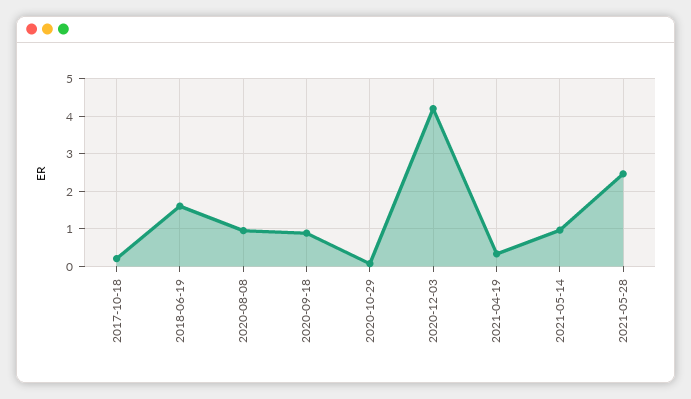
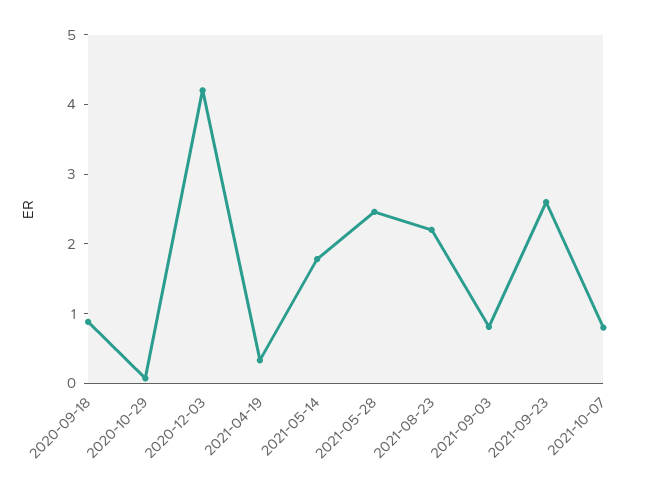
2017-10-18: 0.2 -> none
2018-06-19: 1.6 -> none
2020-08-08: 1 -> none
2021-05-14: 1 -> 1.8
2021-08-23: none -> 2.2
2021-09-03: none -> 0.8
2021-09-23: none -> 2.6
2021-10-07: none -> 0.8

